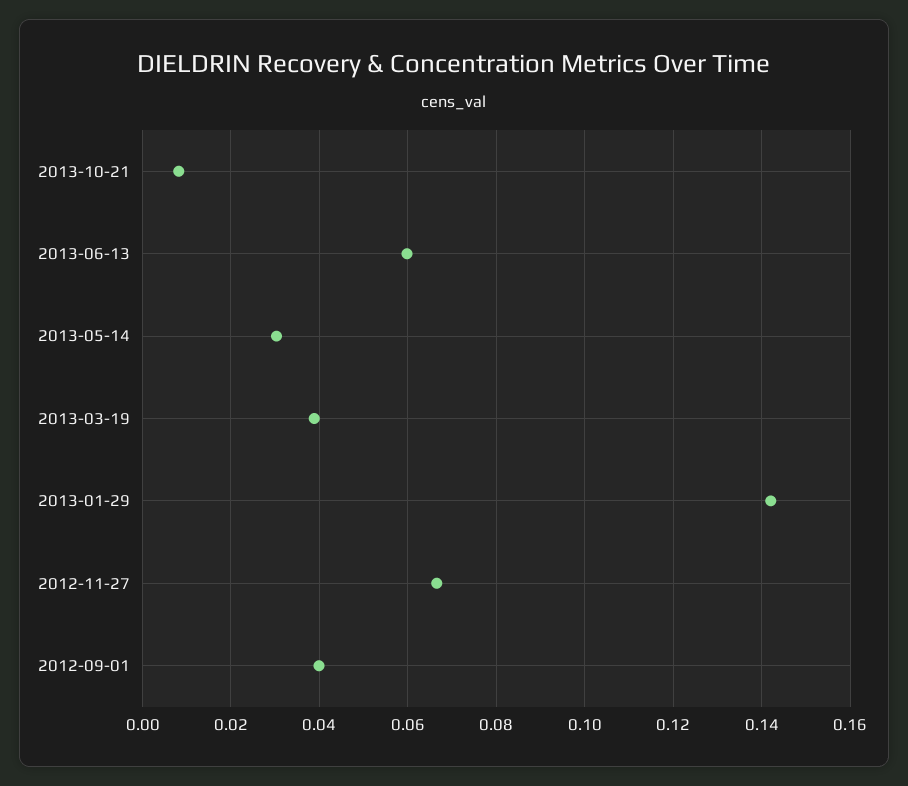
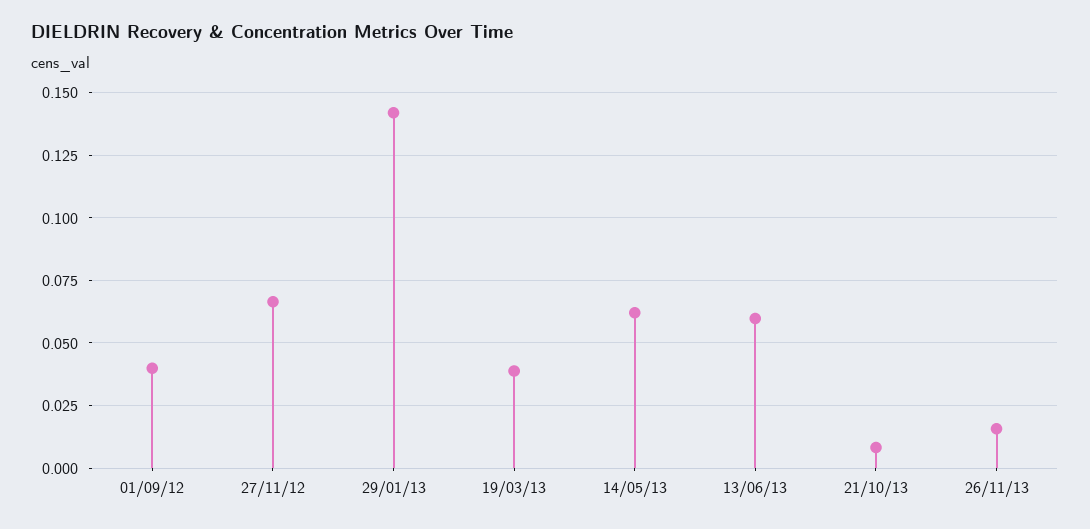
2013-05-14: 0.03 -> 0.0625
26/11/13: none -> 0.015

